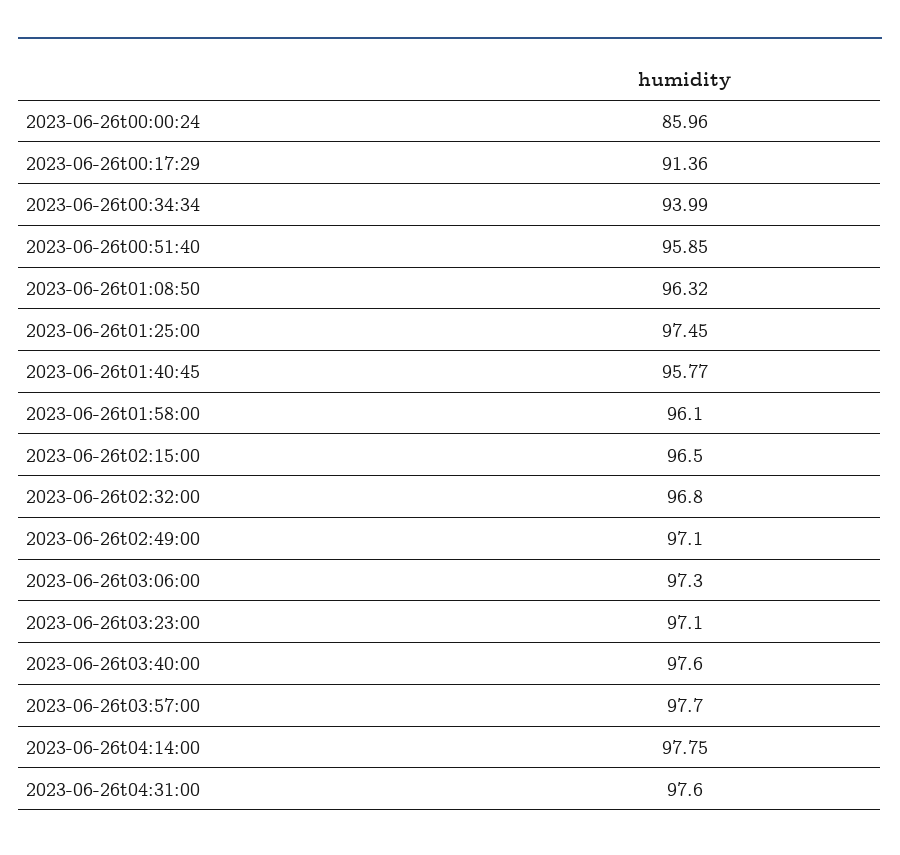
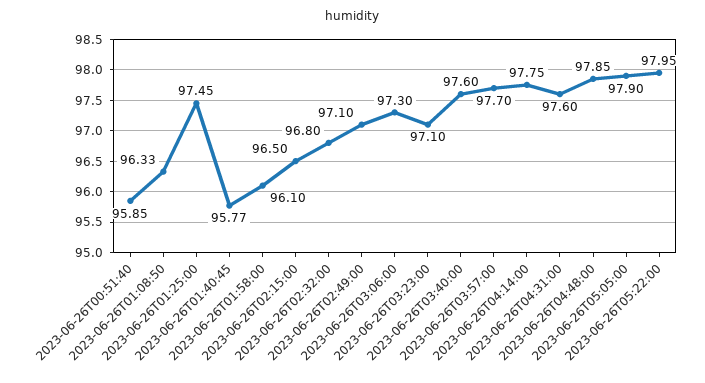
2023-06-26t00:00:24: 85.96 -> none
2023-06-26t00:17:29: 91.36 -> none
2023-06-26t00:34:34: 93.99 -> none
2023-06-26t01:08:50: 96.32 -> 96.33
2023-06-26T04:48:00: none -> 97.85
2023-06-26T05:05:00: none -> 97.9
2023-06-26T05:22:00: none -> 97.95

